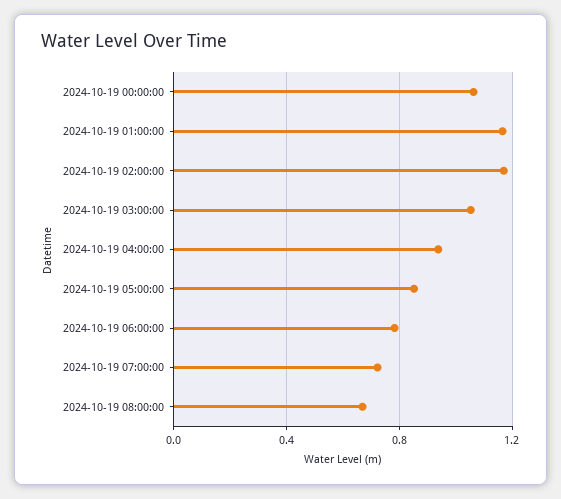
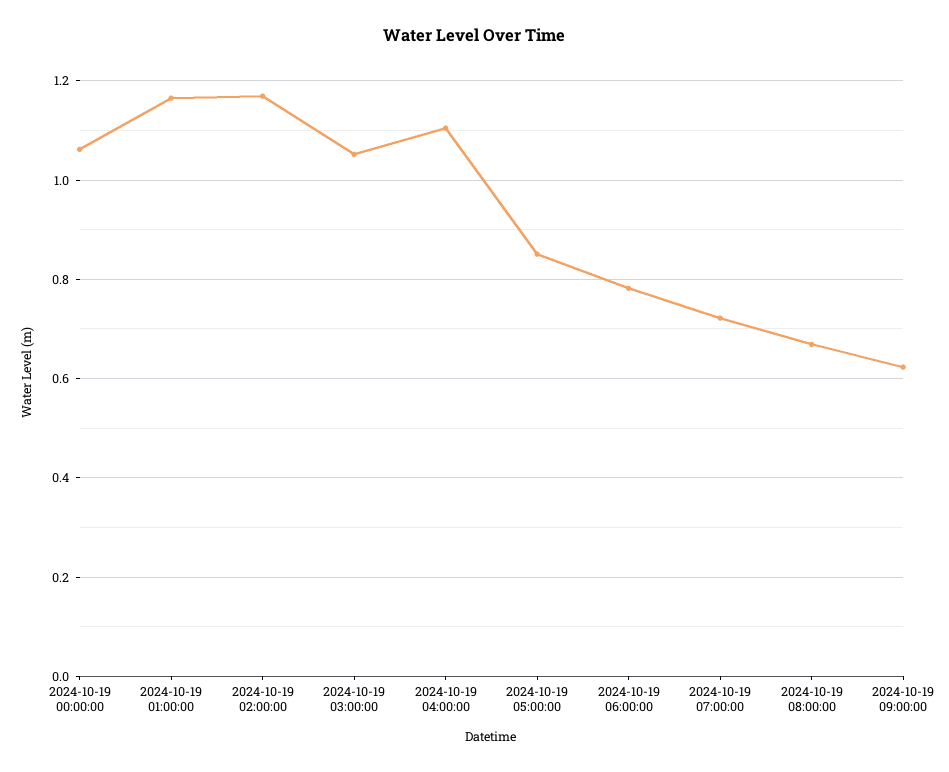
2024-10-19 04:00:00: 0.95 -> 1.1
2024-10-19 09:00:00: none -> 0.62

